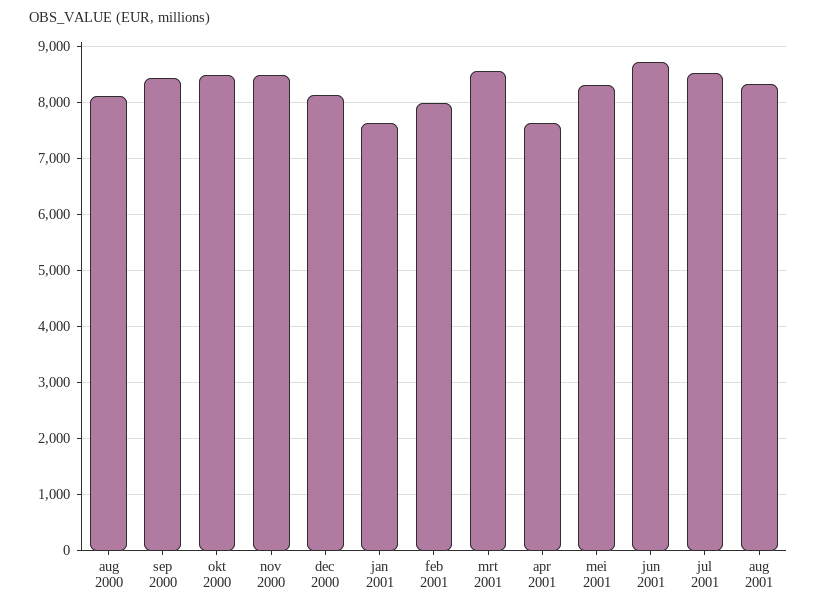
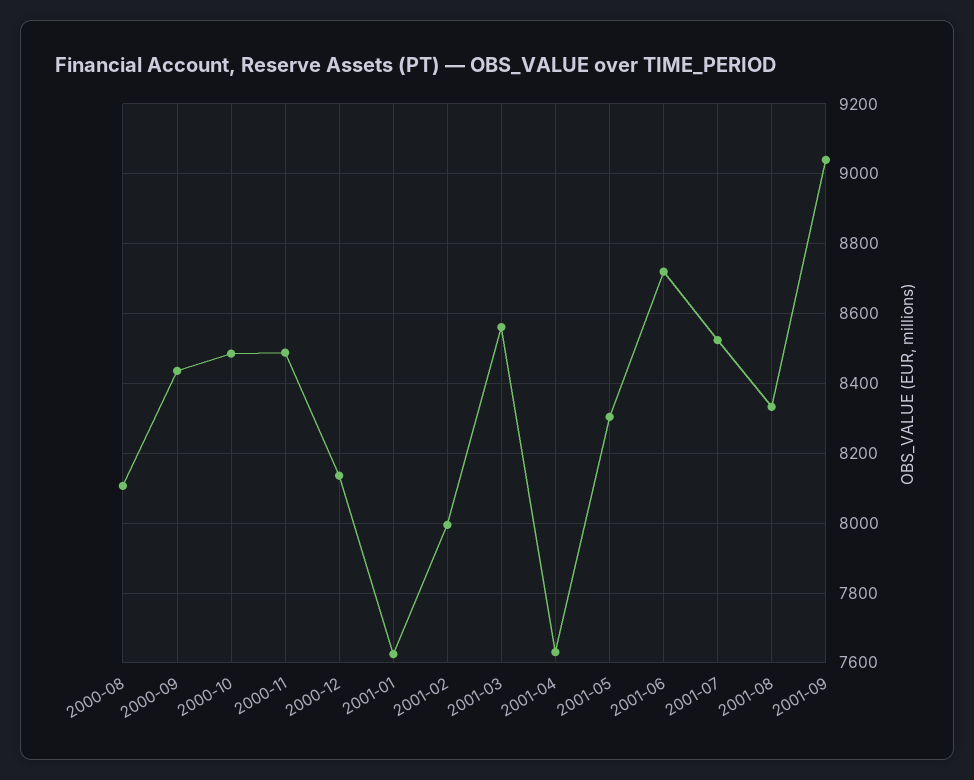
2001-09: none -> 9040

